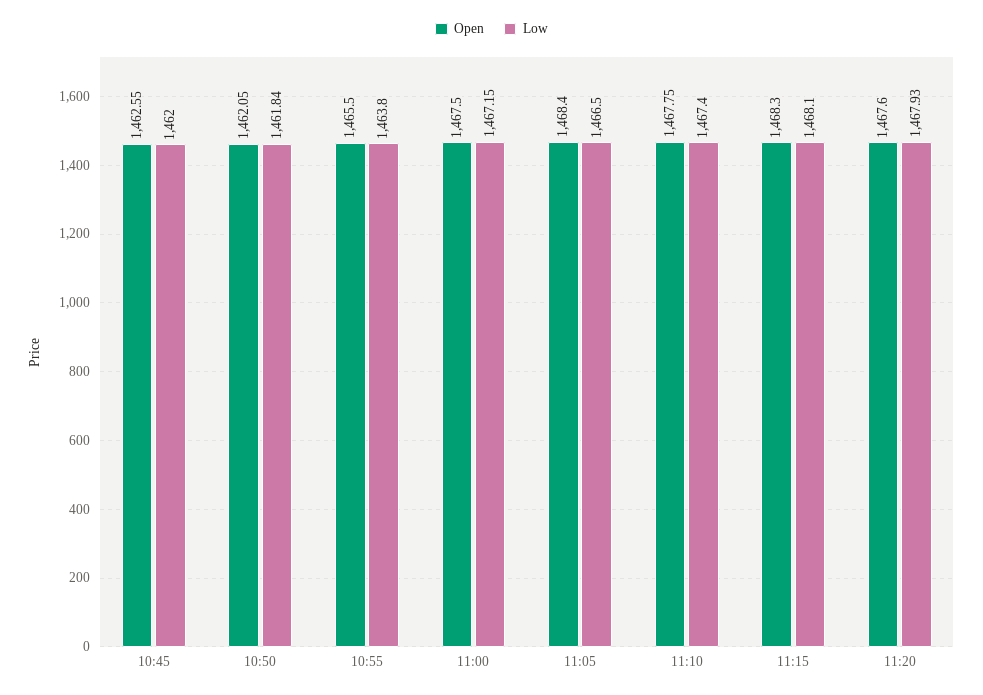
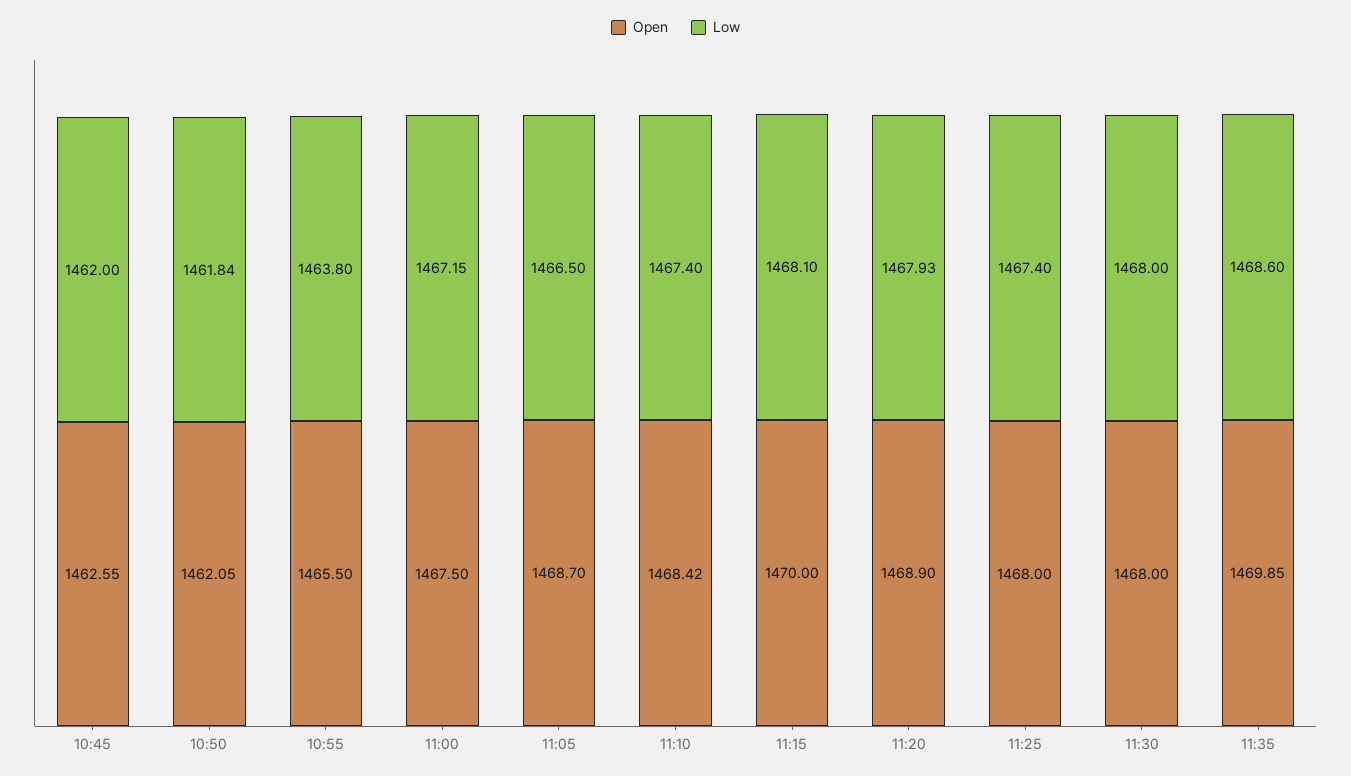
Open, 11:05: 1468.4 -> 1468.7
Open, 11:10: 1467.75 -> 1468.42
Open, 11:15: 1468.3 -> 1470
Open, 11:20: 1467.6 -> 1468.9
Open, 11:25: none -> 1468
Low, 11:25: none -> 1467.4
Open, 11:30: none -> 1468
Low, 11:30: none -> 1468
Open, 11:35: none -> 1469.85
Low, 11:35: none -> 1468.6

